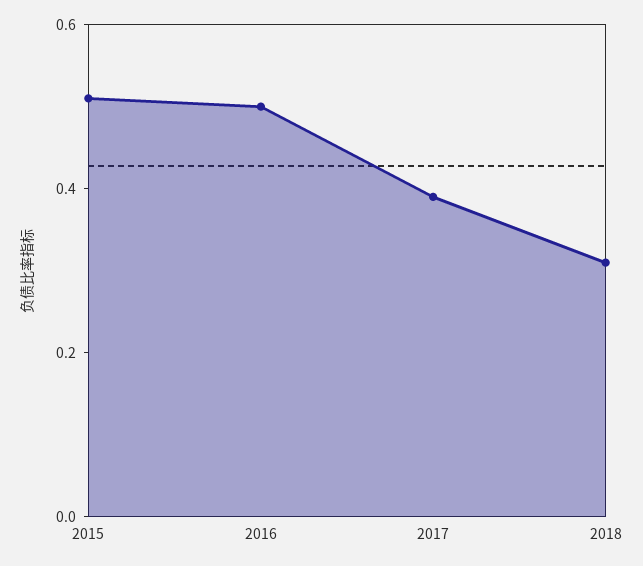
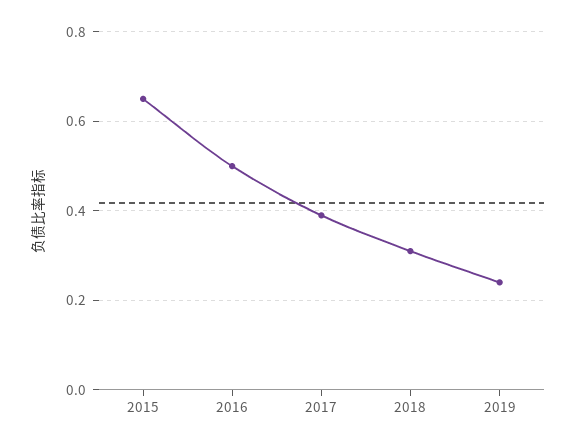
2015: 0.5 -> 0.65
2019: none -> 0.25

